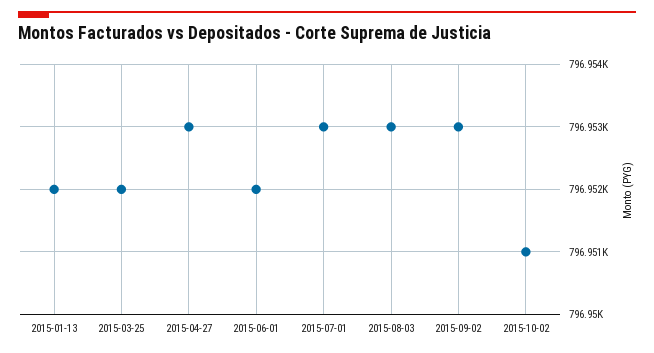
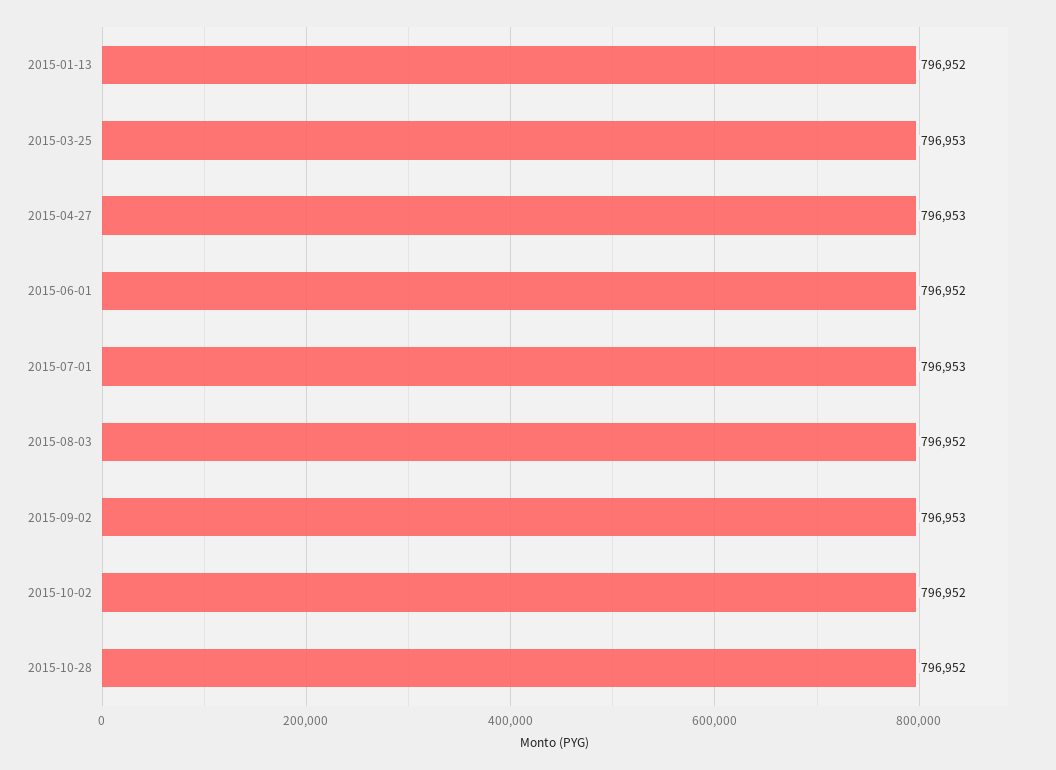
2015-03-25: 796952 -> 796953
2015-08-03: 796953 -> 796952
2015-10-02: 796951 -> 796952
2015-10-28: none -> 796952

